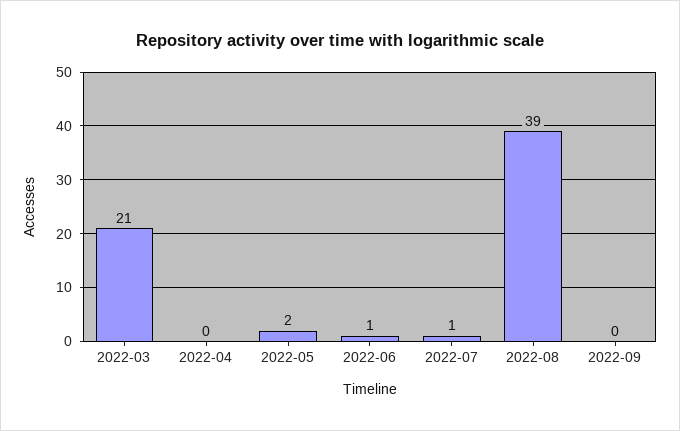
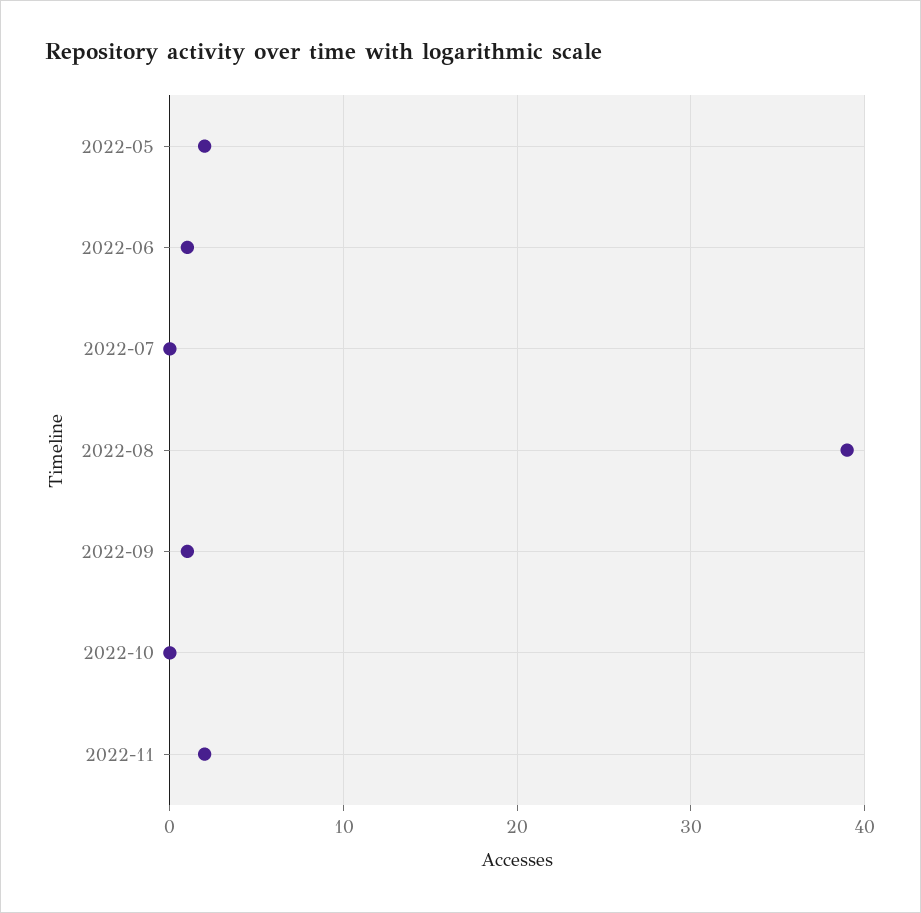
2022-03: 21 -> none
2022-04: 0 -> none
2022-07: 1 -> 0
2022-09: 0 -> 1
2022-10: none -> 0
2022-11: none -> 2

